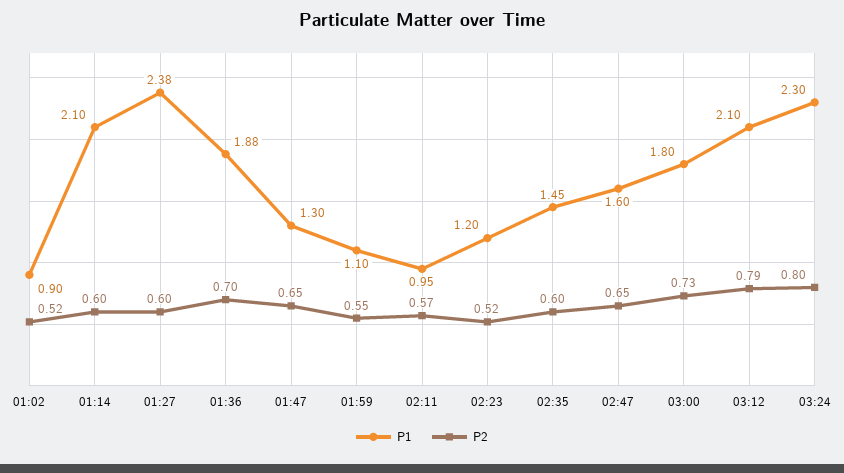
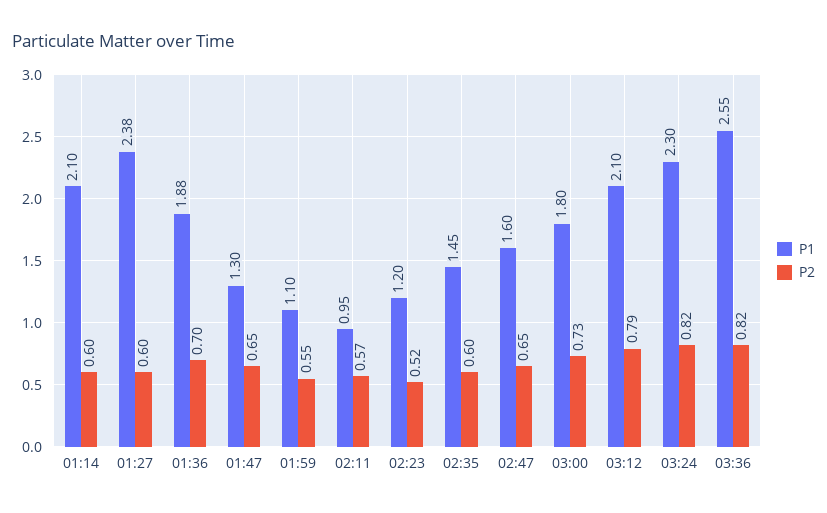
P1, 01:02: 0.9 -> none
P2, 01:02: 0.52 -> none
P2, 03:24: 0.8 -> 0.82
P1, 03:36: none -> 2.55
P2, 03:36: none -> 0.82

